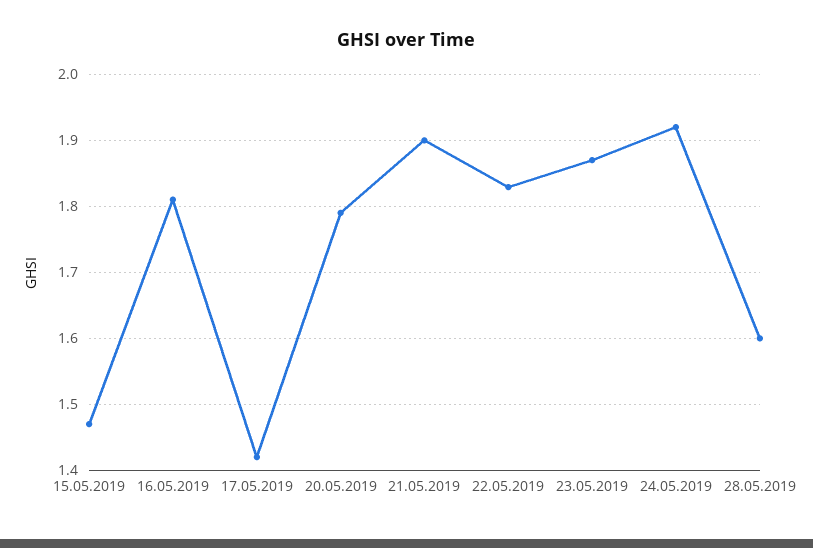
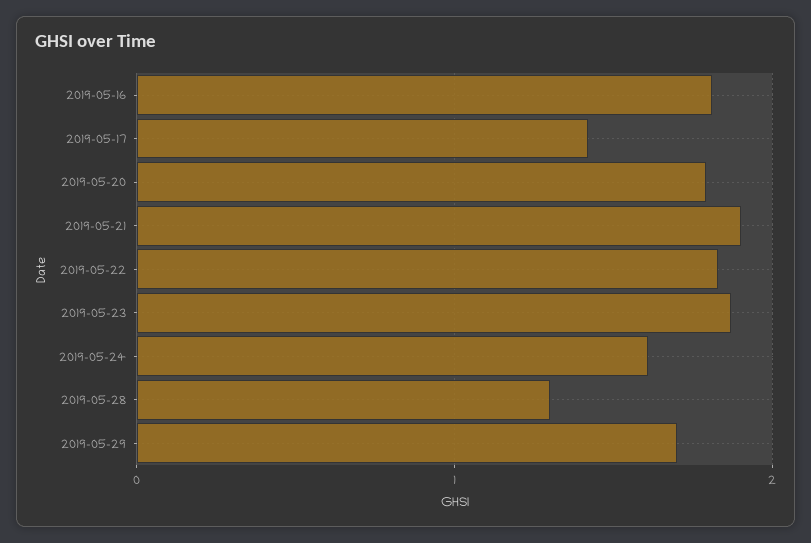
15.05.2019: 1.47 -> none
24.05.2019: 1.92 -> 1.6
28.05.2019: 1.6 -> 1.3
2019-05-29: none -> 1.7

